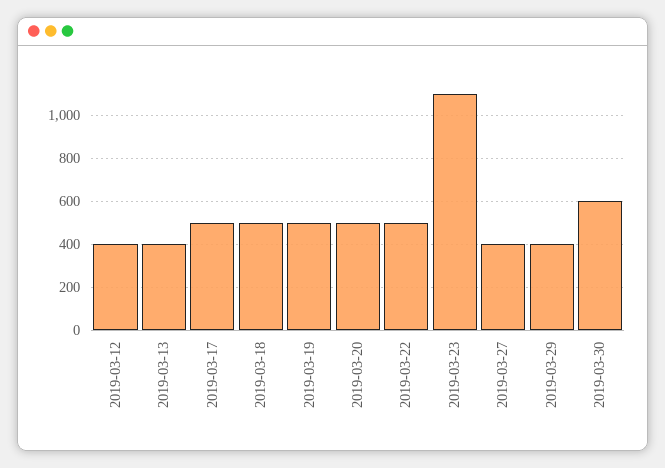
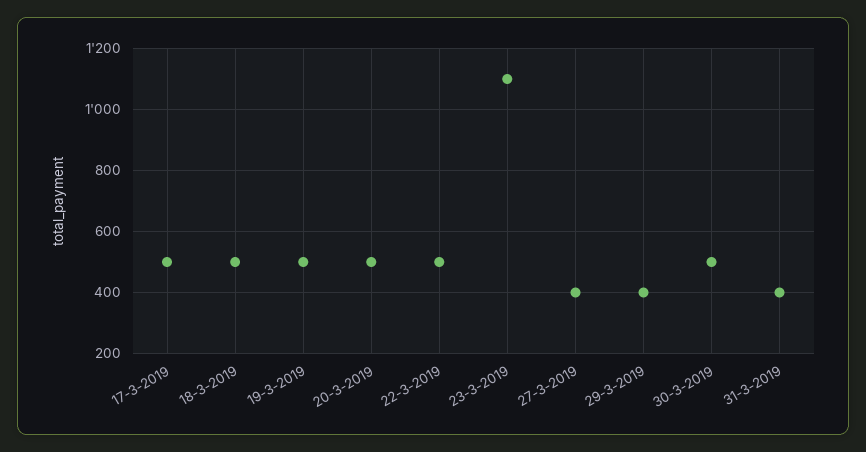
2019-03-12: 400 -> none
2019-03-13: 400 -> none
2019-03-30: 600 -> 500
31-3-2019: none -> 400

